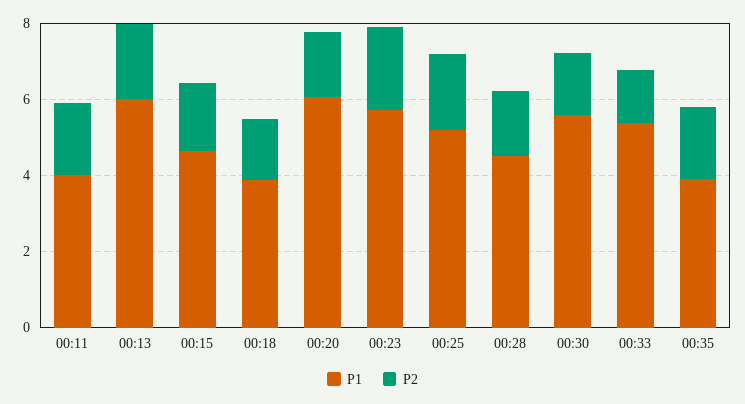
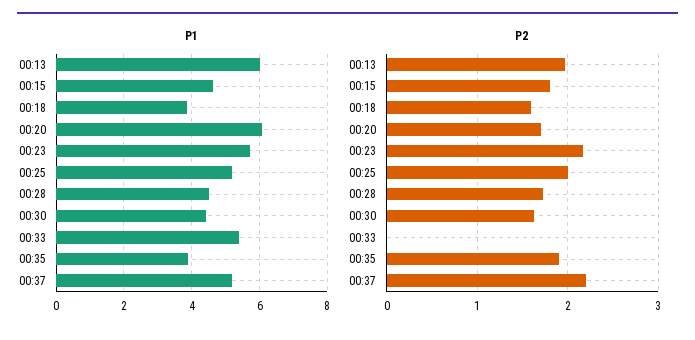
P1, 00:11: 4 -> none
P2, 00:11: 2 -> none
P1, 00:30: 5.5 -> 4.4
P2, 00:33: 1.5 -> 0
P1, 00:37: none -> 5.2
P2, 00:37: none -> 2.2

